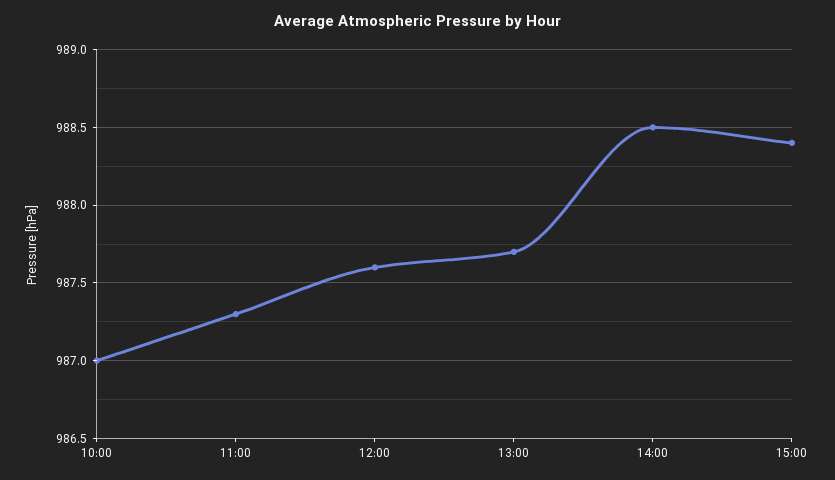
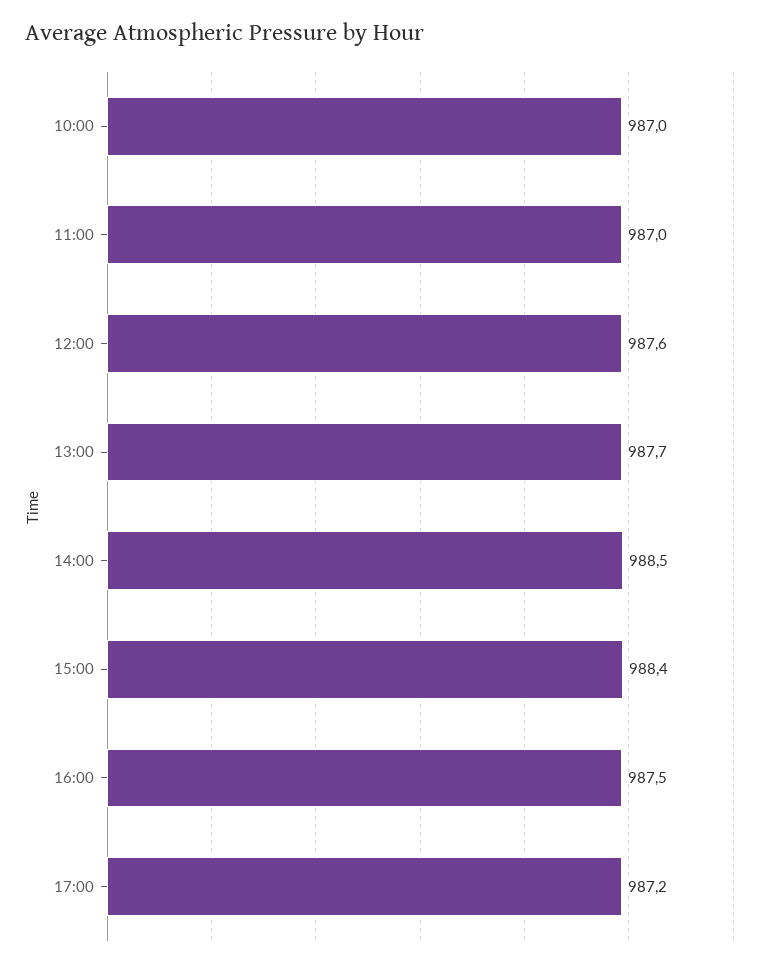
11:00: 987.3 -> 987
16:00: none -> 987.5
17:00: none -> 987.2

